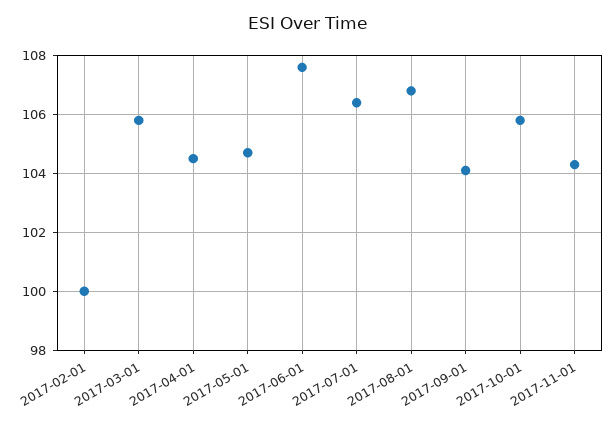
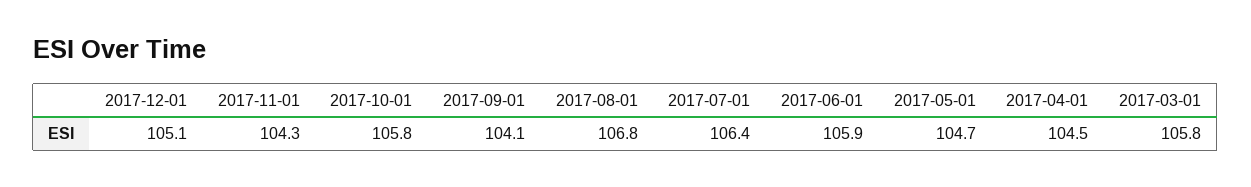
2017-02-01: 100 -> none
2017-06-01: 107.5 -> 105.9
2017-12-01: none -> 105.1

